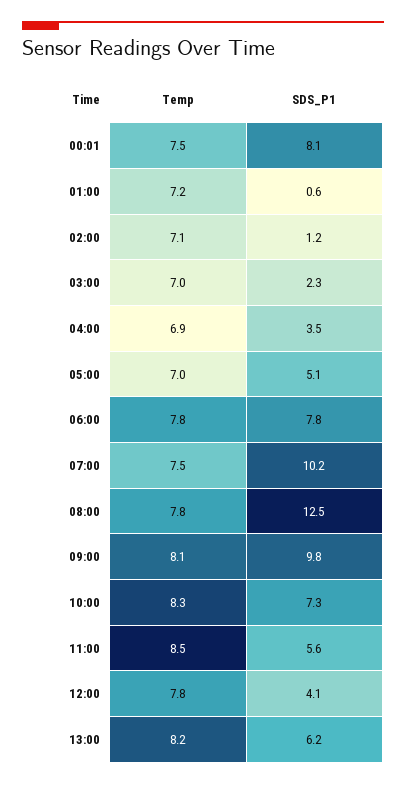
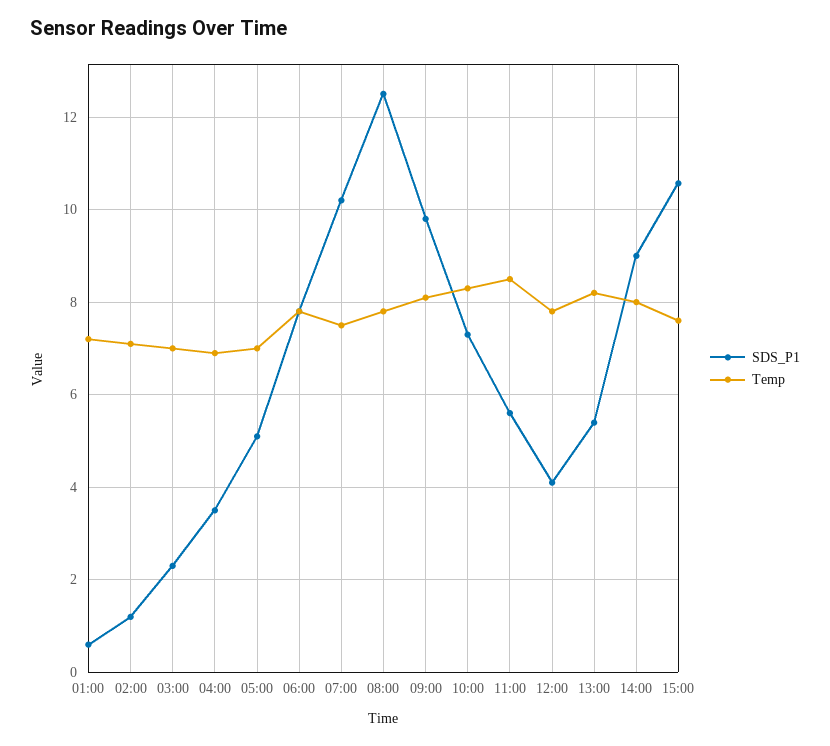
Temp, 00:01: 7.5 -> none
SDS_P1, 00:01: 8.1 -> none
SDS_P1, 13:00: 6.2 -> 5.4
SDS_P1, 14:00: none -> 9
Temp, 14:00: none -> 8
SDS_P1, 15:00: none -> 10.6
Temp, 15:00: none -> 7.6

